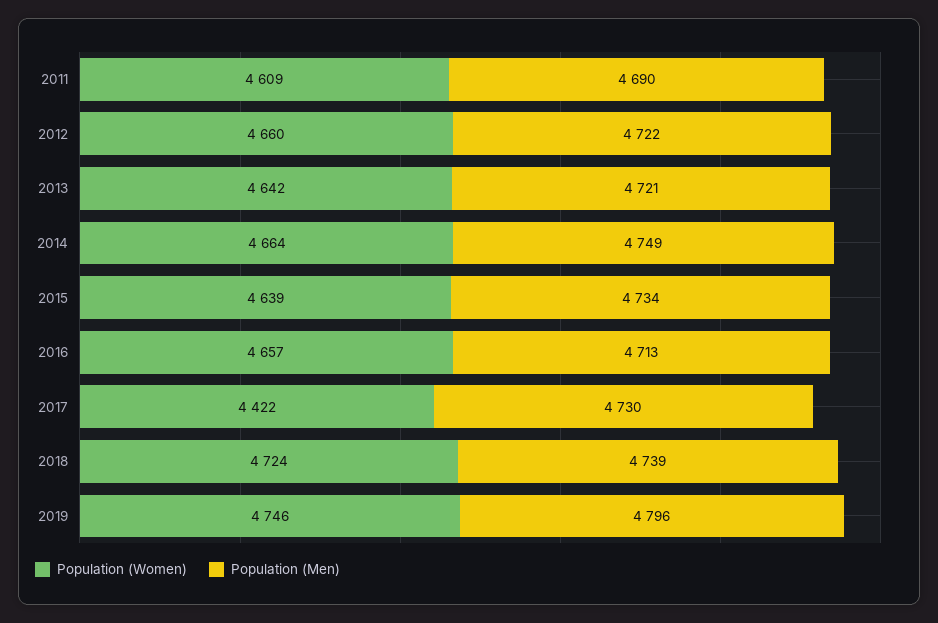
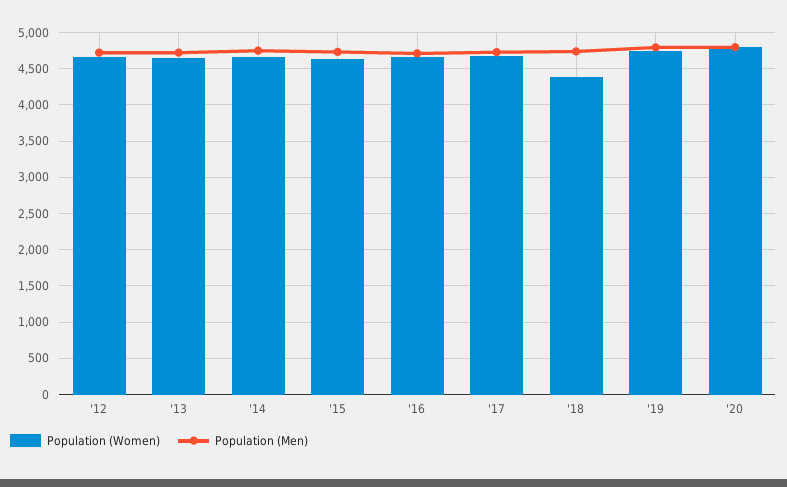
Population (Women), 2011: 4609 -> none
Population (Men), 2011: 4690 -> none
Population (Women), 2017: 4422 -> 4700
Population (Women), 2018: 4724 -> 4400
Population (Women), '20: none -> 4800
Population (Men), '20: none -> 4800

